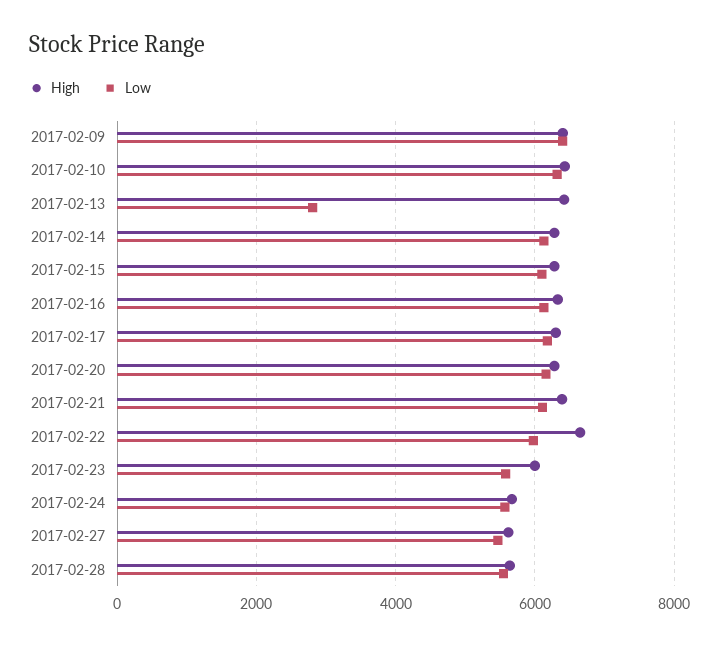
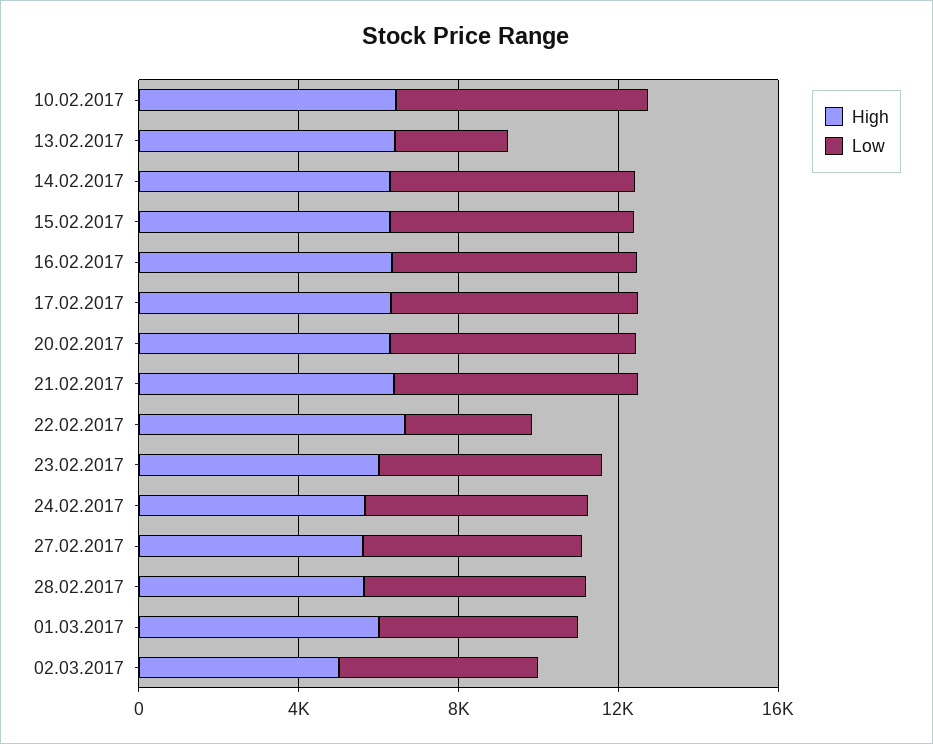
High, 2017-02-09: 6400 -> none
Low, 2017-02-09: 6400 -> none
Low, 2017-02-22: 6000 -> 3000
High, 01.03.2017: none -> 6000
Low, 01.03.2017: none -> 5000
High, 02.03.2017: none -> 5000
Low, 02.03.2017: none -> 5000

